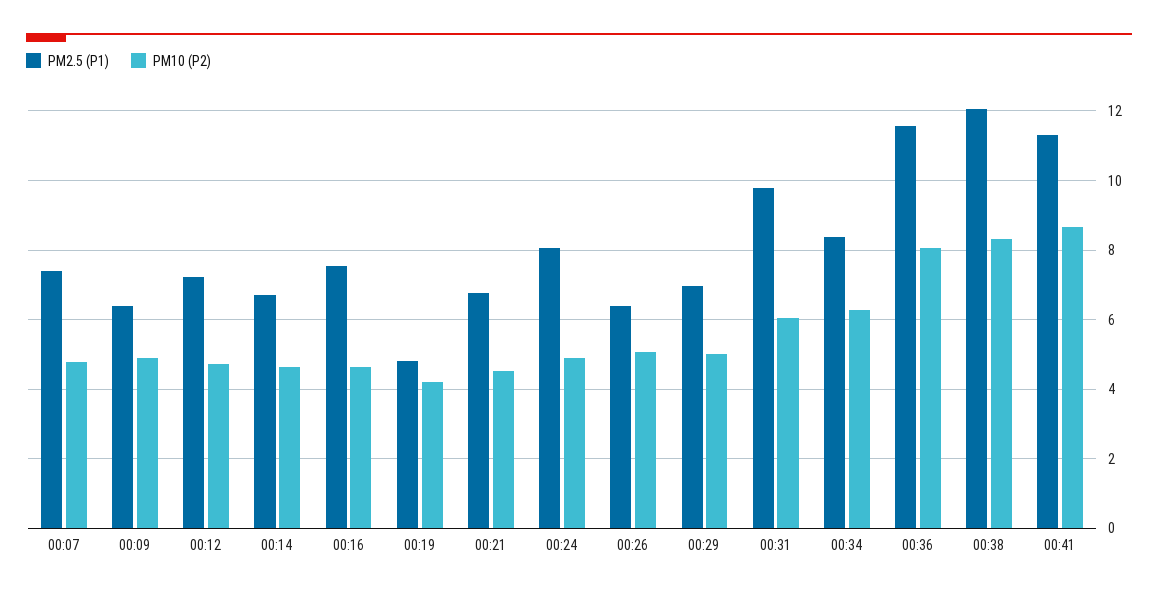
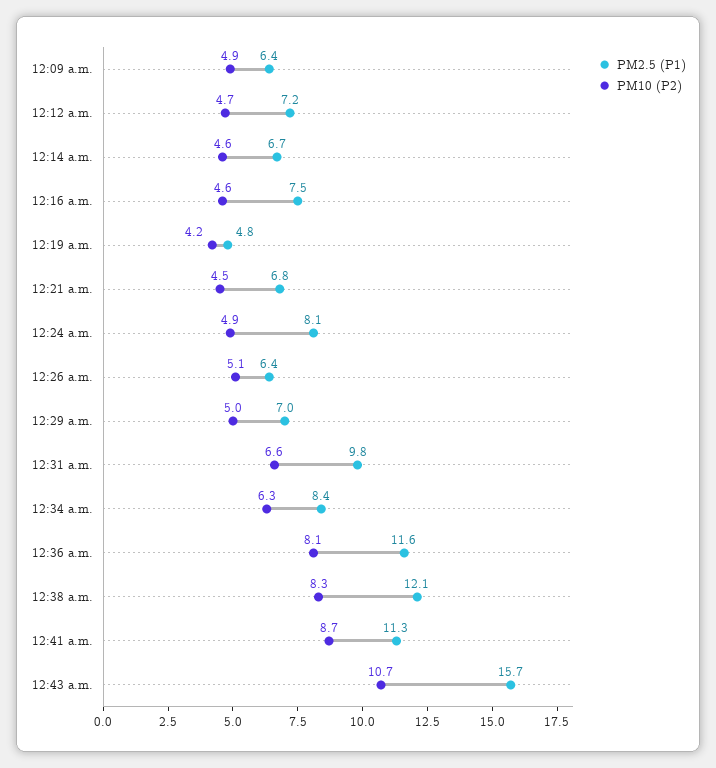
PM2.5 (P1), 00:07: 7.4 -> none
PM10 (P2), 00:07: 4.8 -> none
PM10 (P2), 00:31: 6 -> 6.6
PM2.5 (P1), 12:43 a.m.: none -> 15.7
PM10 (P2), 12:43 a.m.: none -> 10.7

